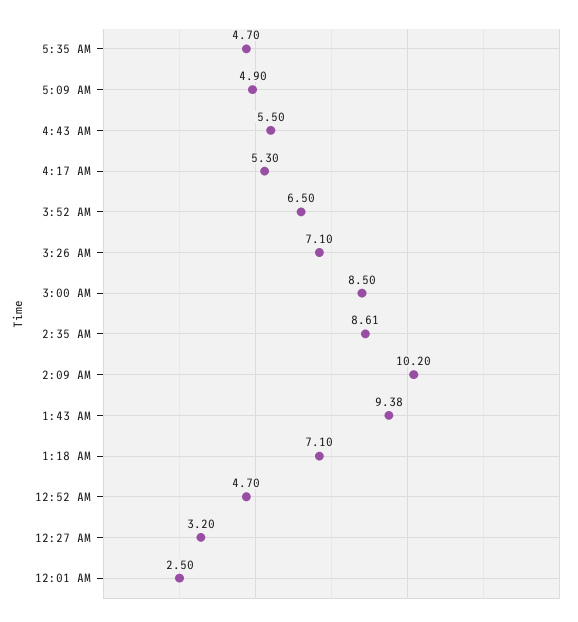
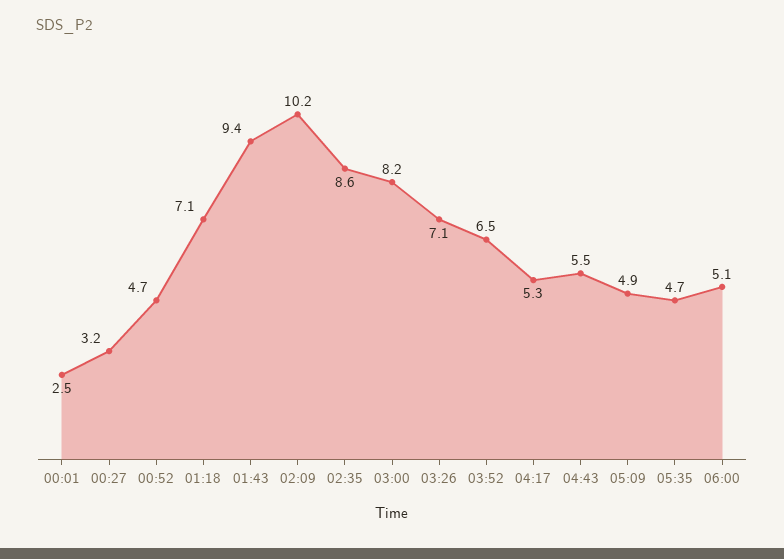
3:00 AM: 8.5 -> 8.2
06:00: none -> 5.1

